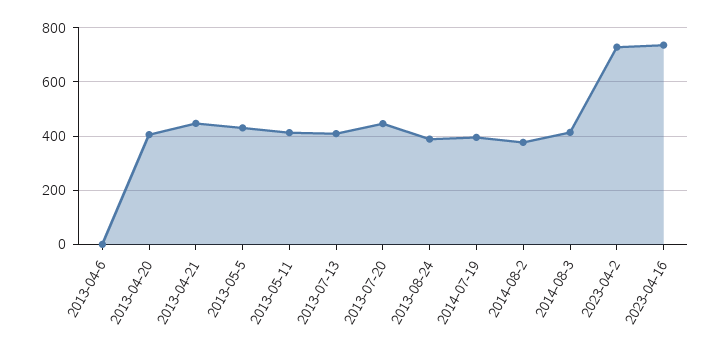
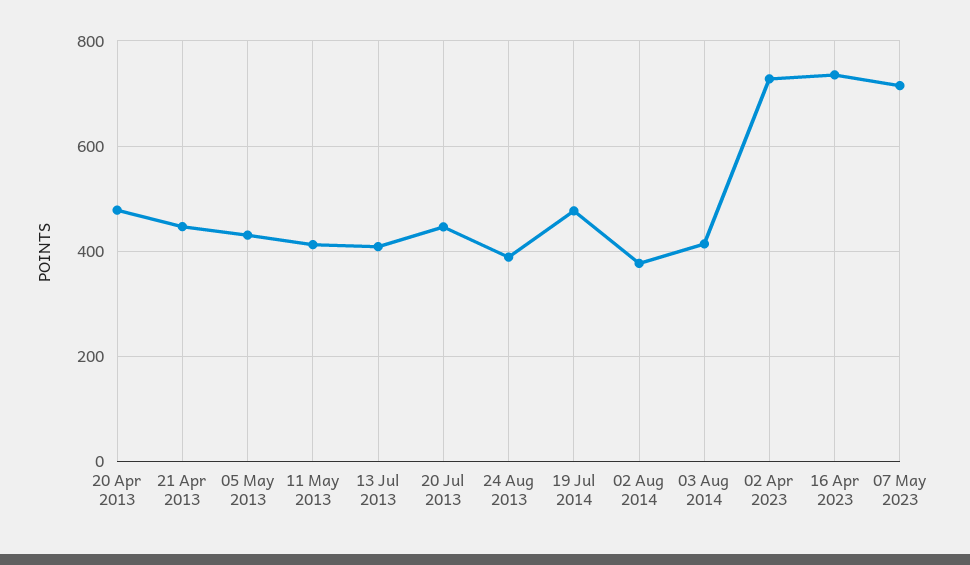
2013-04-6: 0 -> none
2013-04-20: 400 -> 480
2014-07-19: 400 -> 480
07 May 2023: none -> 720

